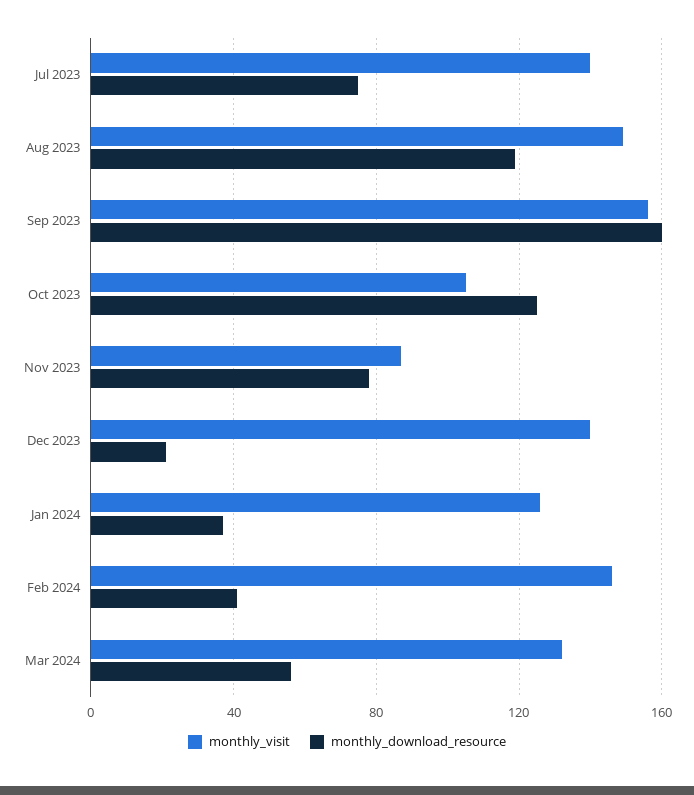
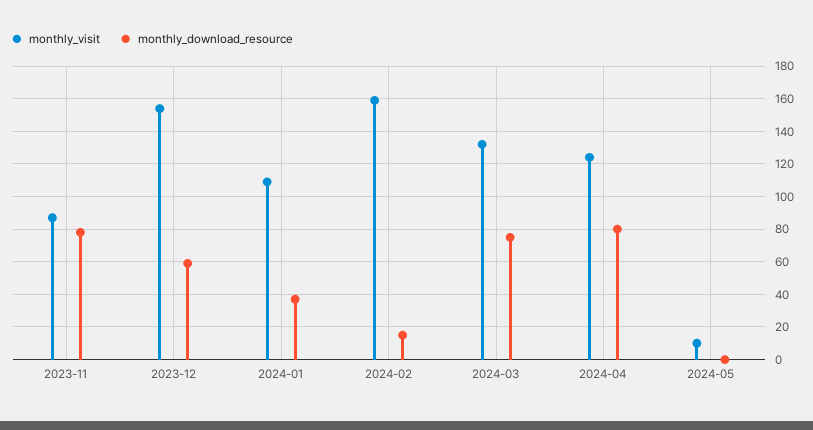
monthly_visit, Jul 2023: 140 -> none
monthly_download_resource, Jul 2023: 75 -> none
monthly_visit, Aug 2023: 150 -> none
monthly_download_resource, Aug 2023: 120 -> none
monthly_visit, Sep 2023: 155 -> none
monthly_download_resource, Sep 2023: 160 -> none
monthly_visit, Oct 2023: 105 -> none
monthly_download_resource, Oct 2023: 125 -> none
monthly_visit, Dec 2023: 140 -> 155
monthly_download_resource, Dec 2023: 20 -> 60
monthly_visit, Jan 2024: 125 -> 110
monthly_visit, Feb 2024: 145 -> 160
monthly_download_resource, Feb 2024: 40 -> 15
monthly_download_resource, Mar 2024: 55 -> 75
monthly_visit, 2024-04: none -> 125
monthly_download_resource, 2024-04: none -> 80
monthly_visit, 2024-05: none -> 10
monthly_download_resource, 2024-05: none -> 0

